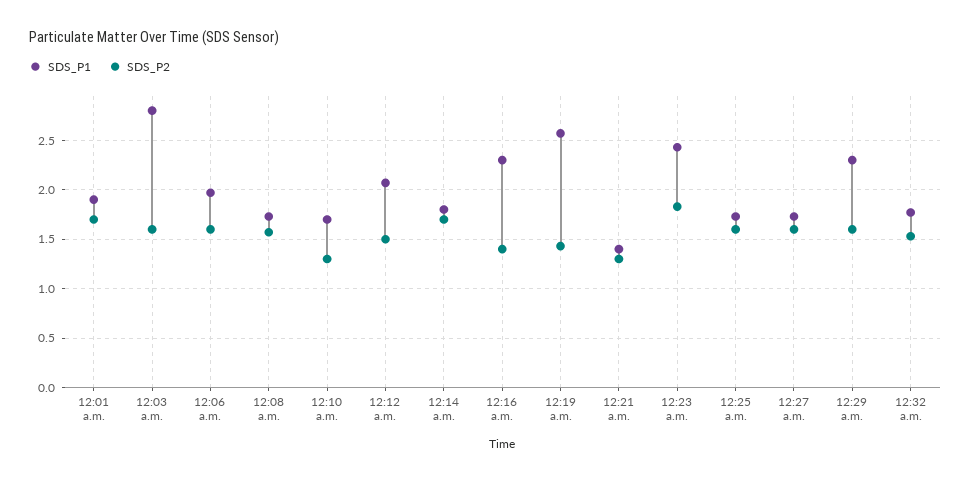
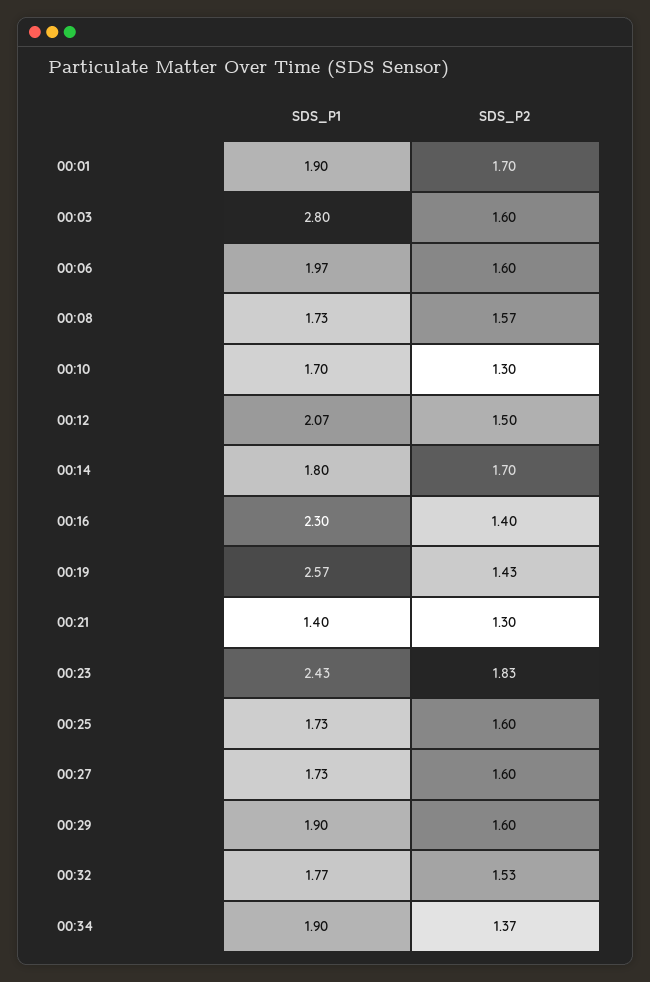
SDS_P1, 12:29 a.m.: 2.3 -> 1.9
SDS_P1, 00:34: none -> 1.9
SDS_P2, 00:34: none -> 1.37

